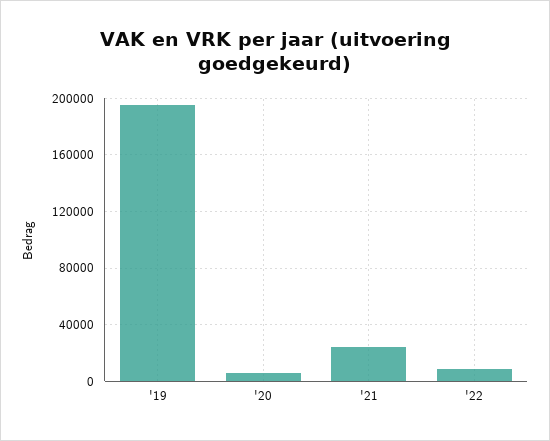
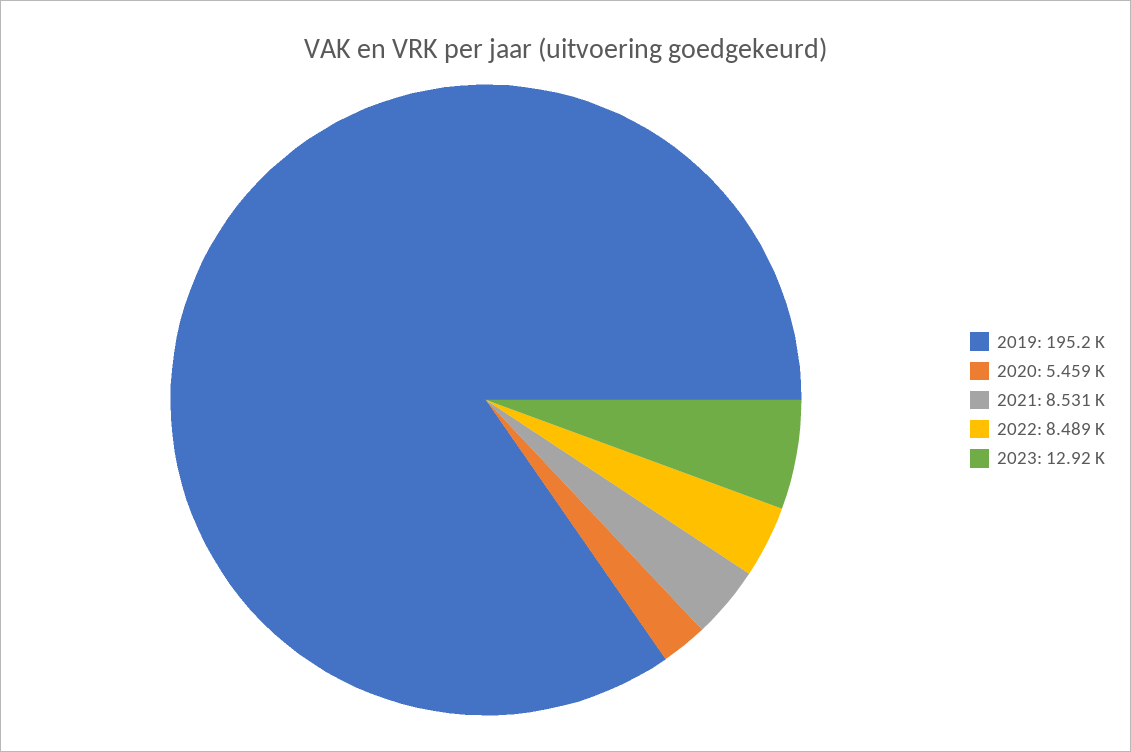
'21: 25000 -> 8531
2023: none -> 12920

